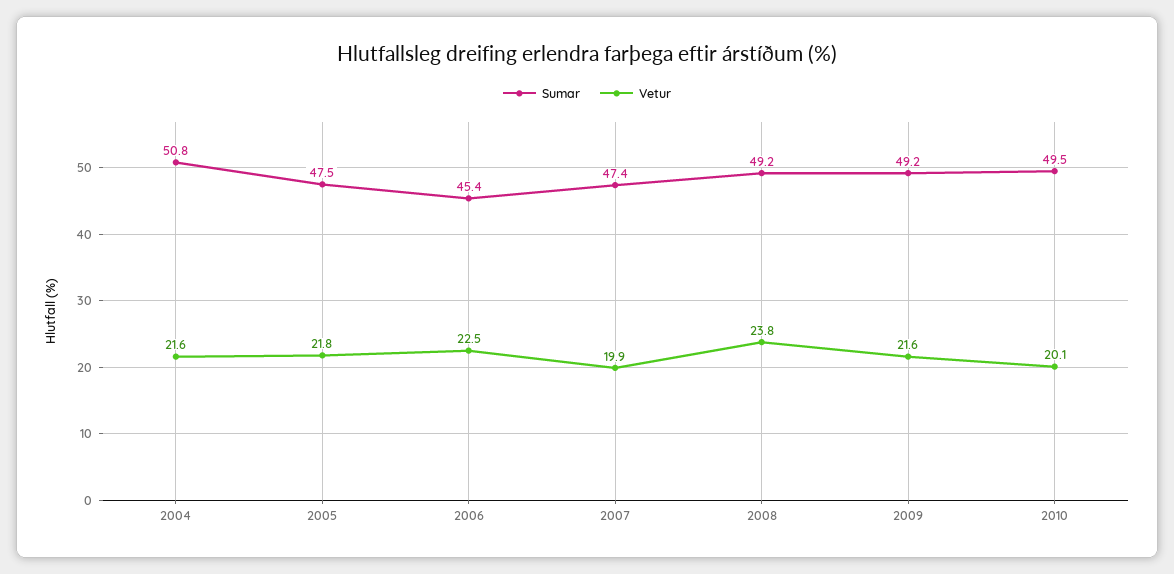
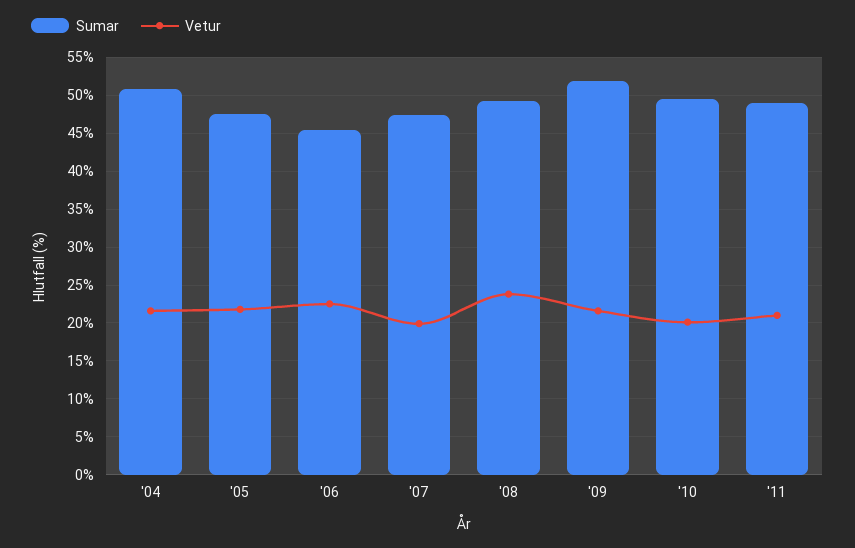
Sumar, 2009: 49.2 -> 52
Sumar, '11: none -> 49
Vetur, '11: none -> 21

